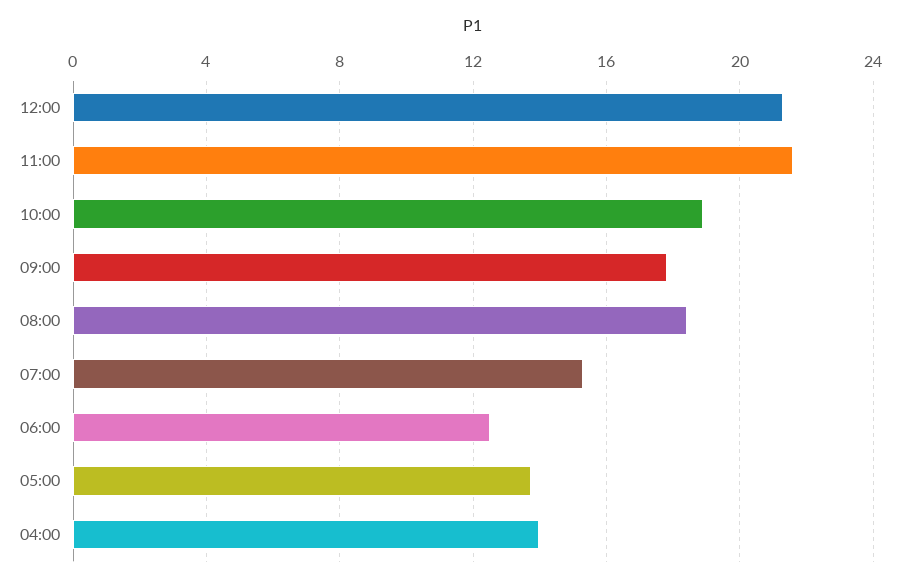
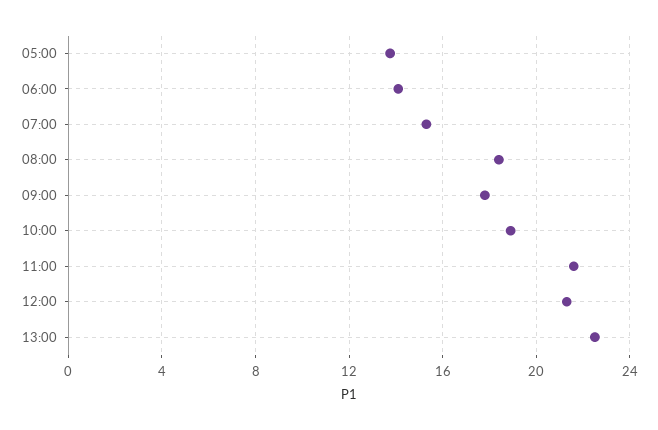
06:00: 12.5 -> 14
04:00: 14 -> none
13:00: none -> 22.5

